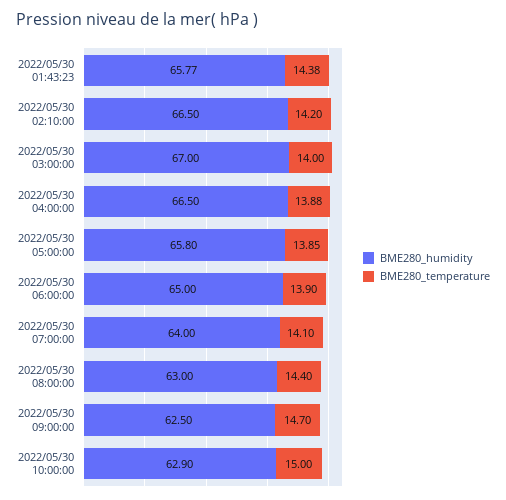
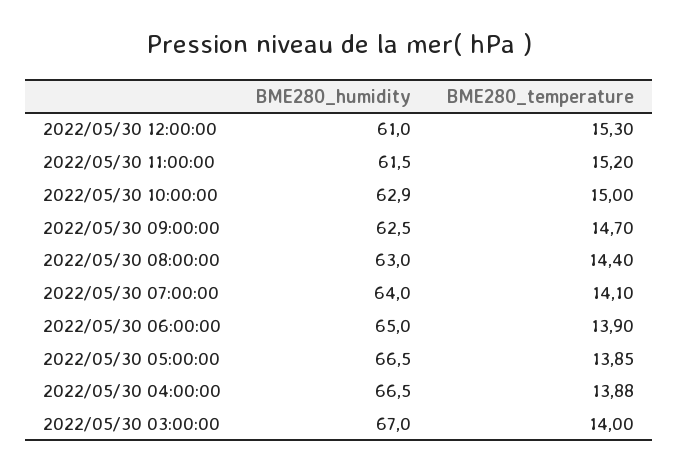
BME280_humidity, 2022/05/30 01:43:23: 65.77 -> none
BME280_temperature, 2022/05/30 01:43:23: 14.38 -> none
BME280_humidity, 2022/05/30 02:10:00: 66.5 -> none
BME280_temperature, 2022/05/30 02:10:00: 14.2 -> none
BME280_humidity, 2022/05/30 05:00:00: 65.8 -> 66.5
BME280_humidity, 2022/05/30 12:00:00: none -> 61
BME280_temperature, 2022/05/30 12:00:00: none -> 15.3
BME280_humidity, 2022/05/30 11:00:00: none -> 61.5
BME280_temperature, 2022/05/30 11:00:00: none -> 15.2

